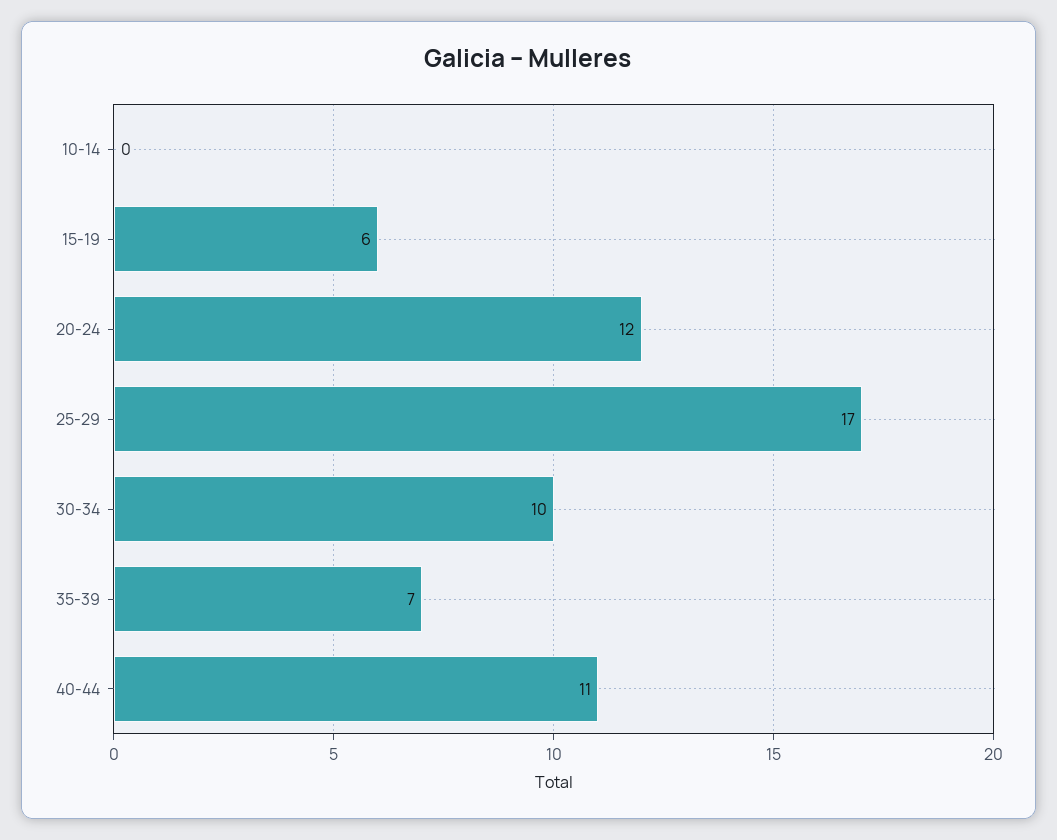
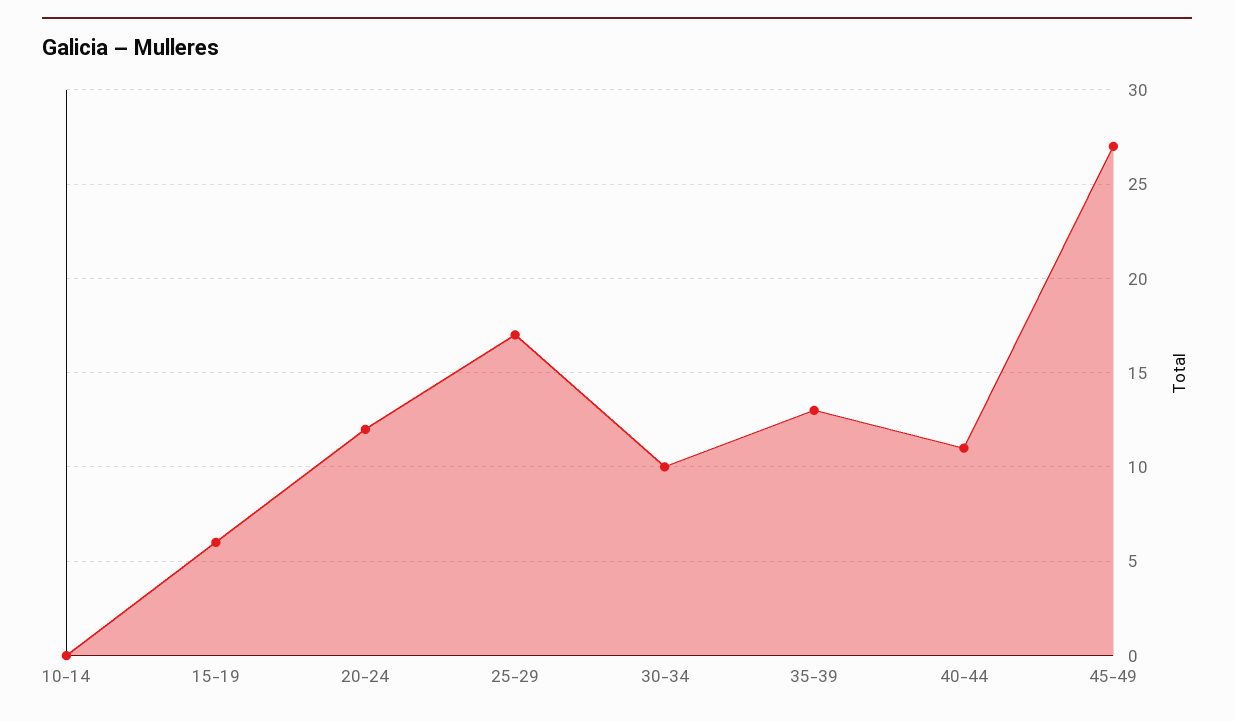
35-39: 7 -> 13
45-49: none -> 27

